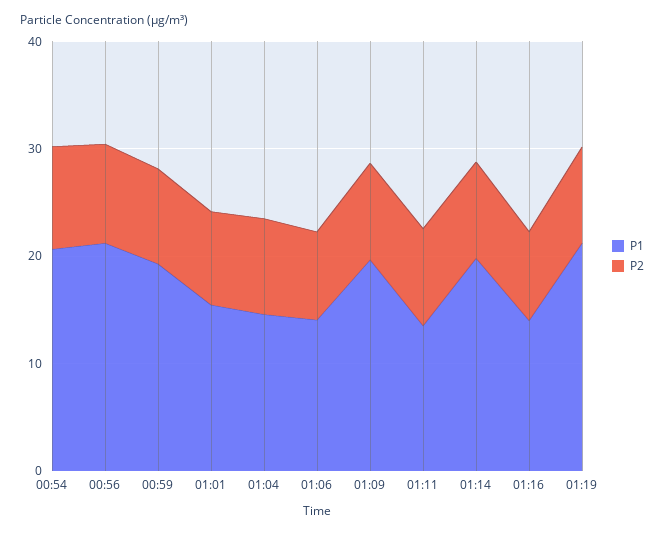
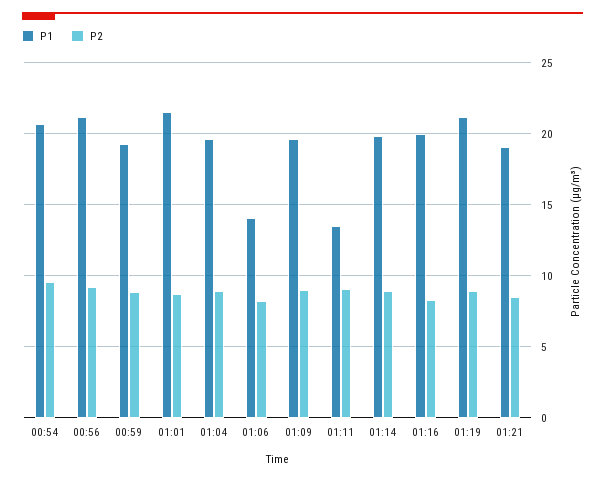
P1, 01:01: 16 -> 21.5
P1, 01:04: 14 -> 19.5
P1, 01:16: 14 -> 20
P1, 01:21: none -> 19
P2, 01:21: none -> 8.5

